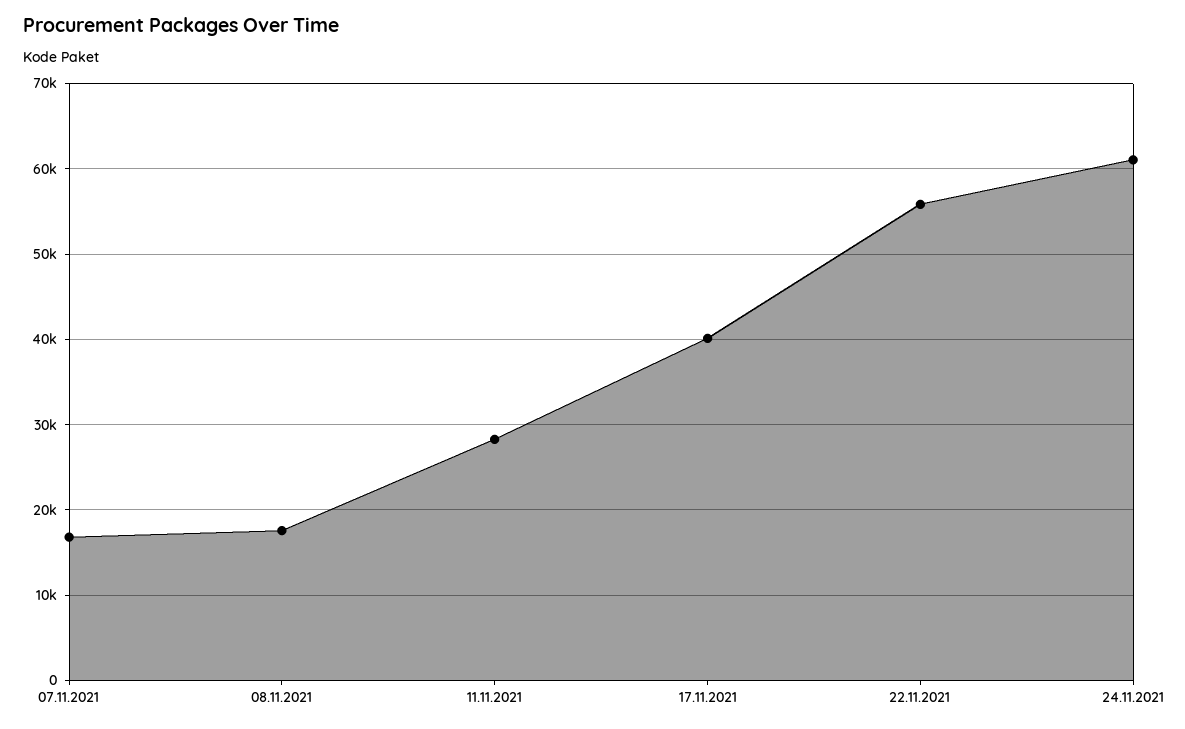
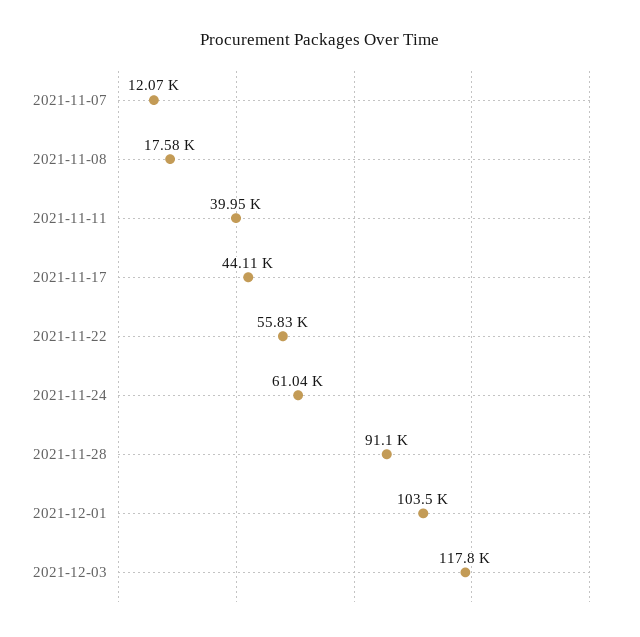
07.11.2021: 17000 -> 12070
11.11.2021: 28000 -> 39950
17.11.2021: 40000 -> 44110
2021-11-28: none -> 91100
2021-12-01: none -> 103500
2021-12-03: none -> 117800

